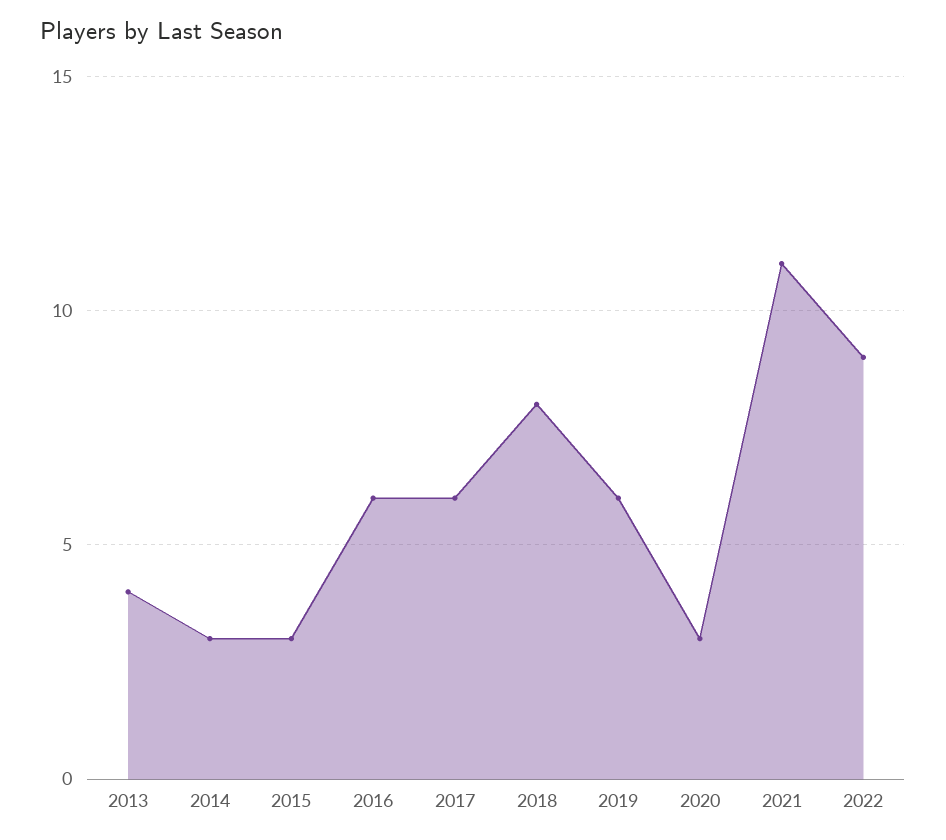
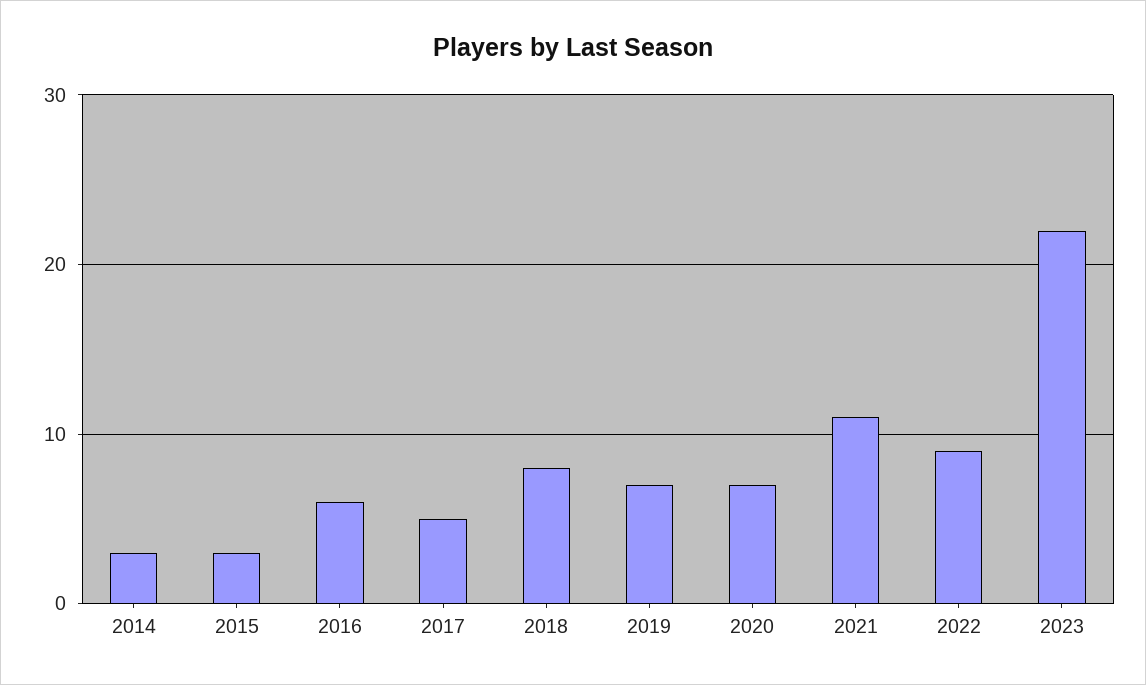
2013: 4 -> none
2017: 6 -> 5
2019: 6 -> 7
2020: 3 -> 7
2023: none -> 22

